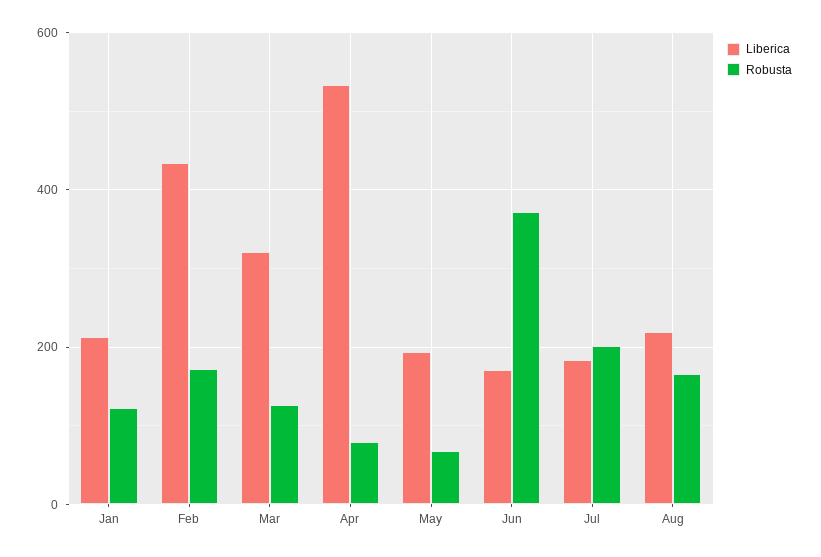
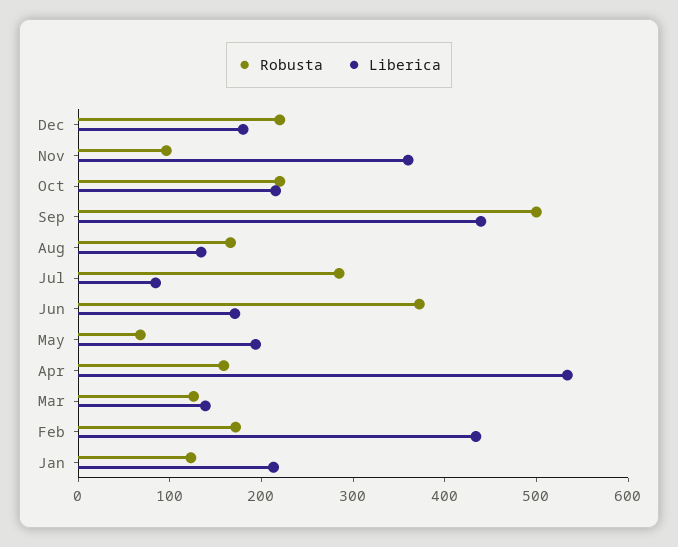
Liberica, Mar: 320 -> 140
Robusta, Apr: 80 -> 160
Liberica, Jul: 180 -> 80
Robusta, Jul: 200 -> 280
Liberica, Aug: 220 -> 140
Robusta, Dec: none -> 220
Liberica, Dec: none -> 180
Robusta, Nov: none -> 100
Liberica, Nov: none -> 360
Robusta, Oct: none -> 220
Liberica, Oct: none -> 220
Robusta, Sep: none -> 500
Liberica, Sep: none -> 440

